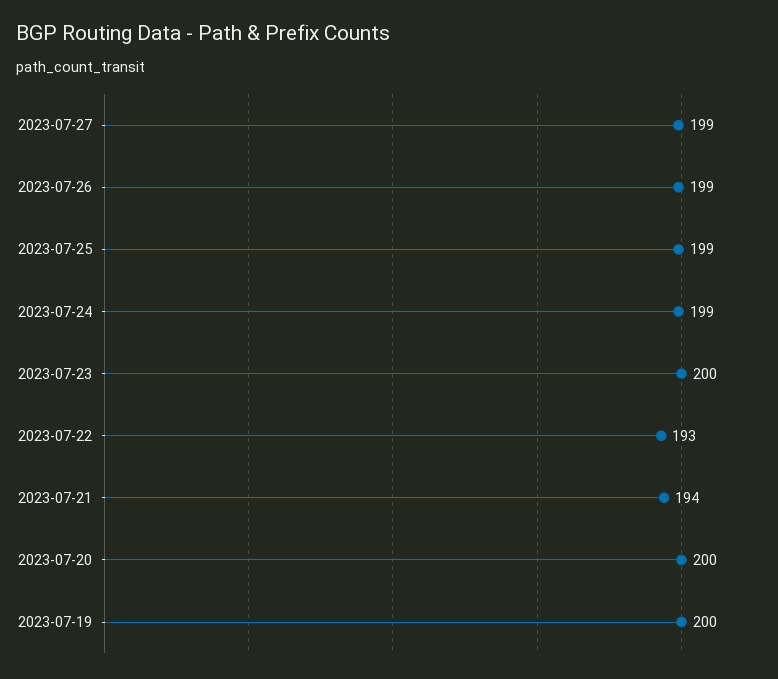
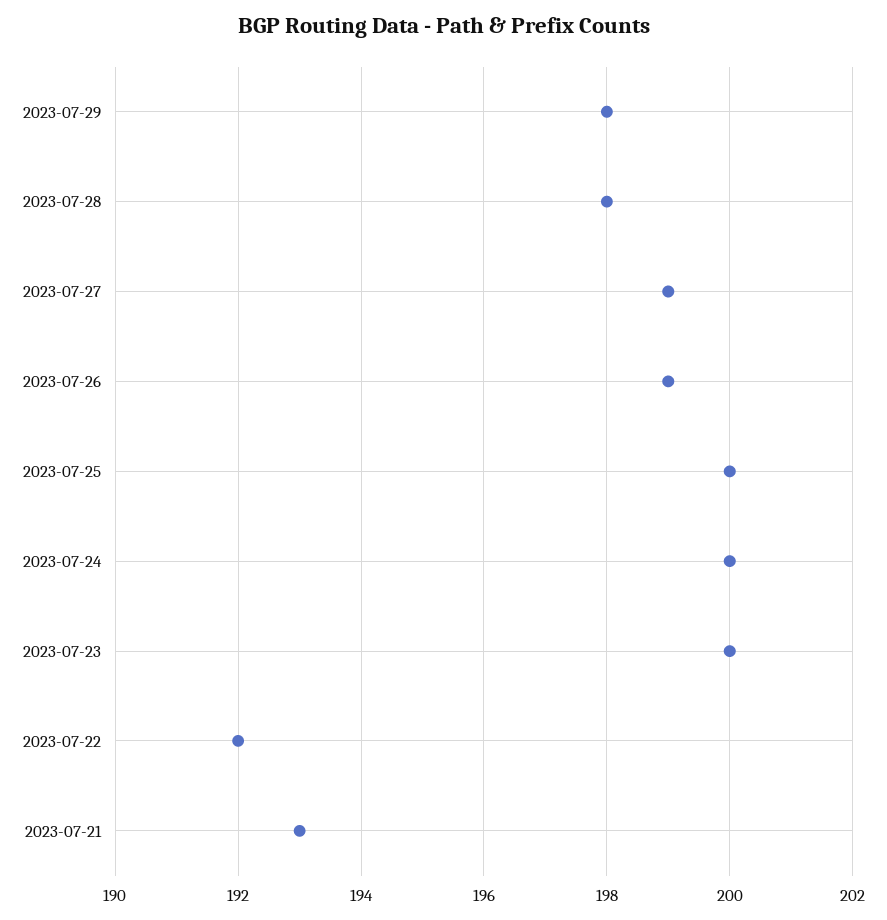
2023-07-25: 199 -> 200
2023-07-24: 199 -> 200
2023-07-22: 193 -> 192
2023-07-21: 194 -> 193
2023-07-20: 200 -> none
2023-07-19: 200 -> none
2023-07-29: none -> 198
2023-07-28: none -> 198

